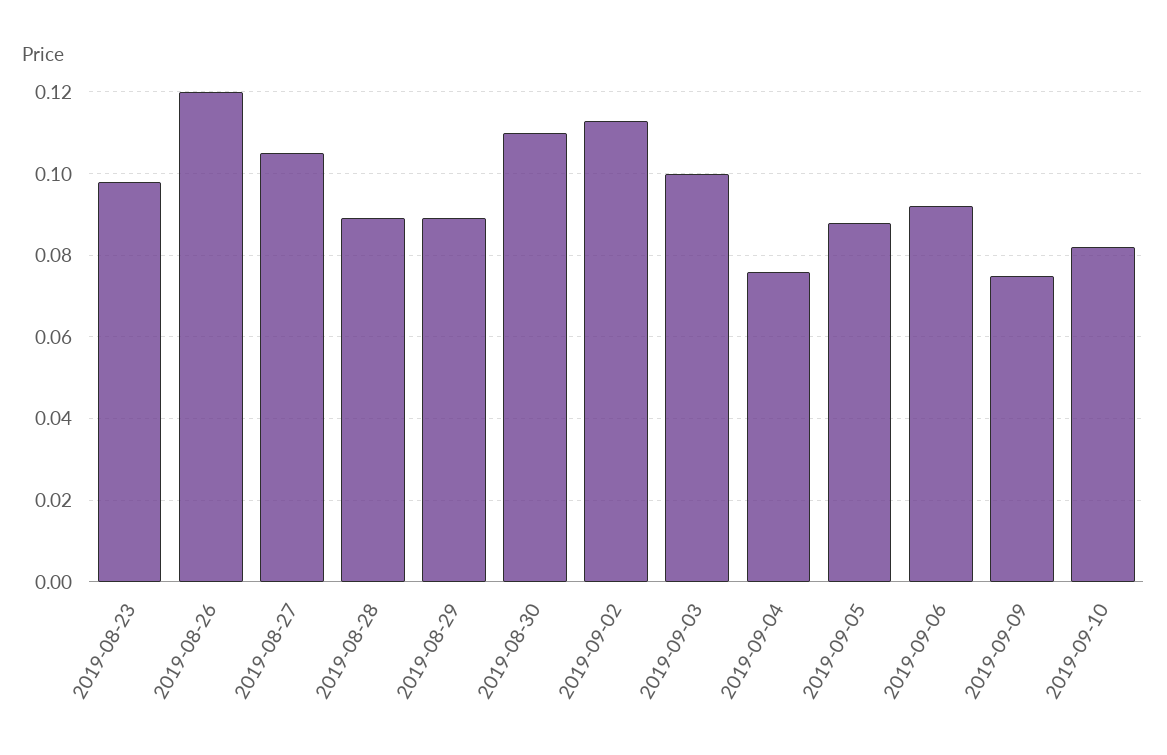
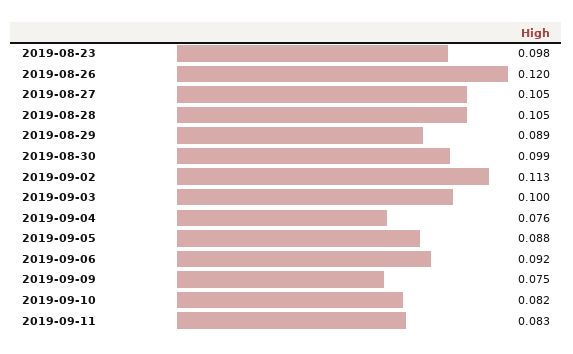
2019-08-28: 0.09 -> 0.105
2019-08-30: 0.11 -> 0.099
2019-09-11: none -> 0.083

